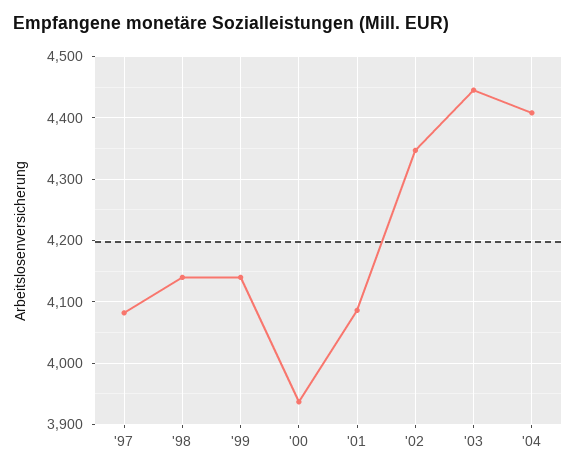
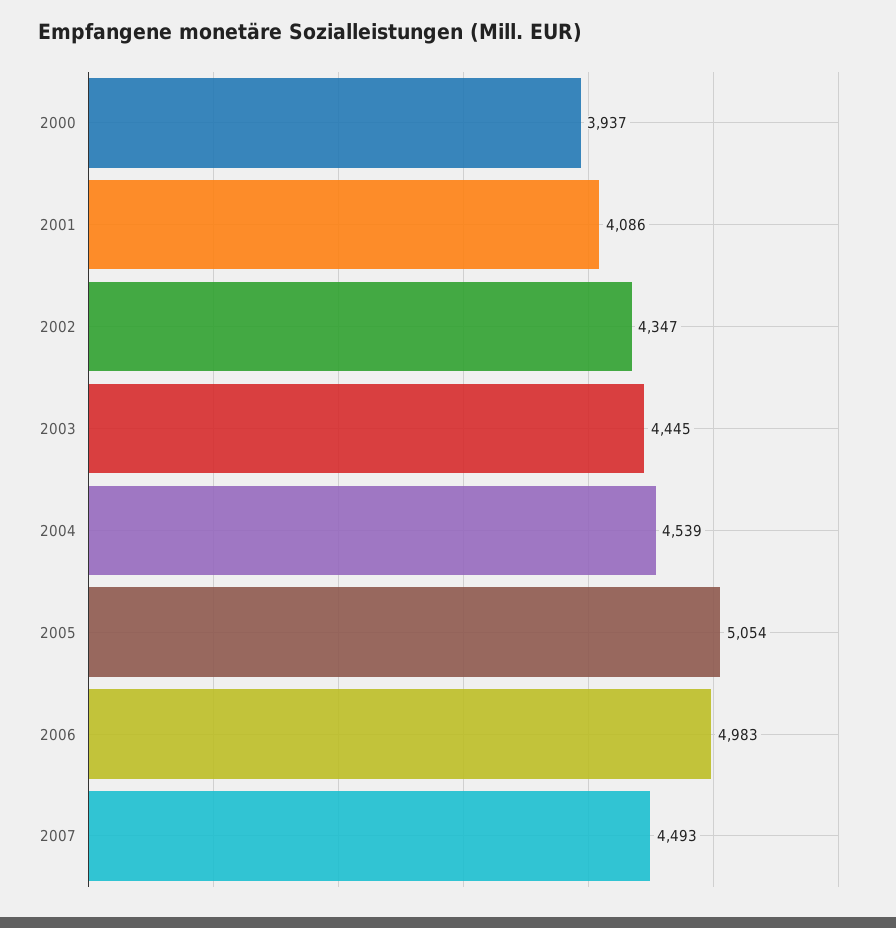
'97: 4080 -> none
'98: 4140 -> none
'99: 4140 -> none
'04: 4410 -> 4539
2005: none -> 5054
2006: none -> 4983
2007: none -> 4493

